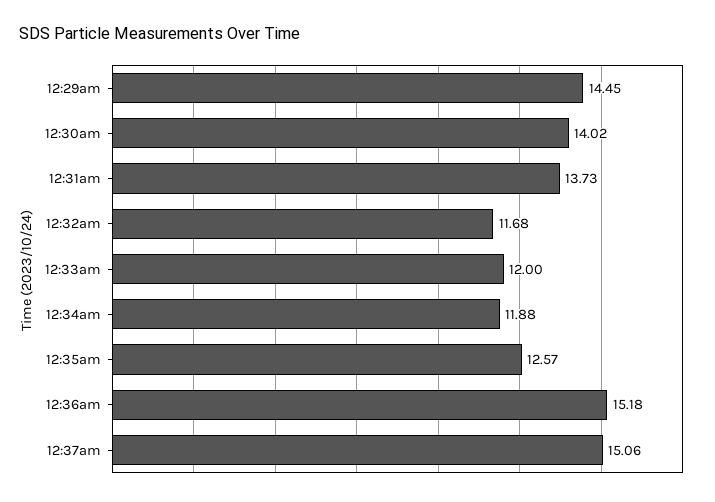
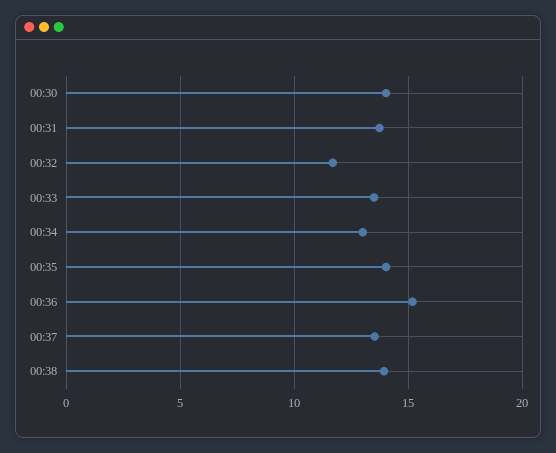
12:29am: 14.45 -> none
12:33am: 12 -> 13.5
12:34am: 11.88 -> 13
12:35am: 12.57 -> 14
12:37am: 15.06 -> 13.5
00:38: none -> 14

